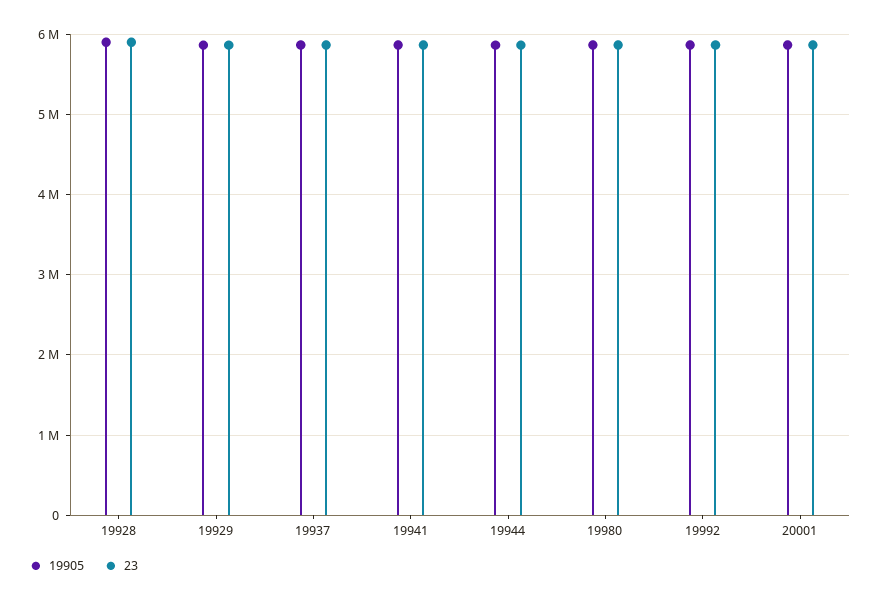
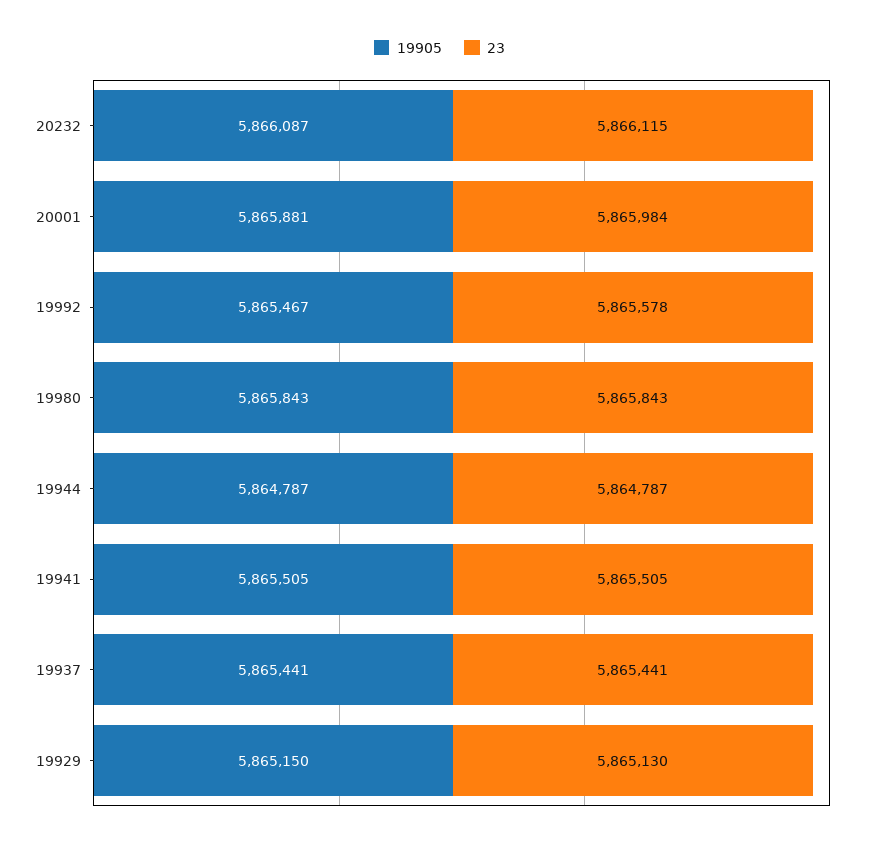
19905, 19928: 5900000 -> none
23, 19928: 5900000 -> none
19905, 20232: none -> 5866087
23, 20232: none -> 5866115

